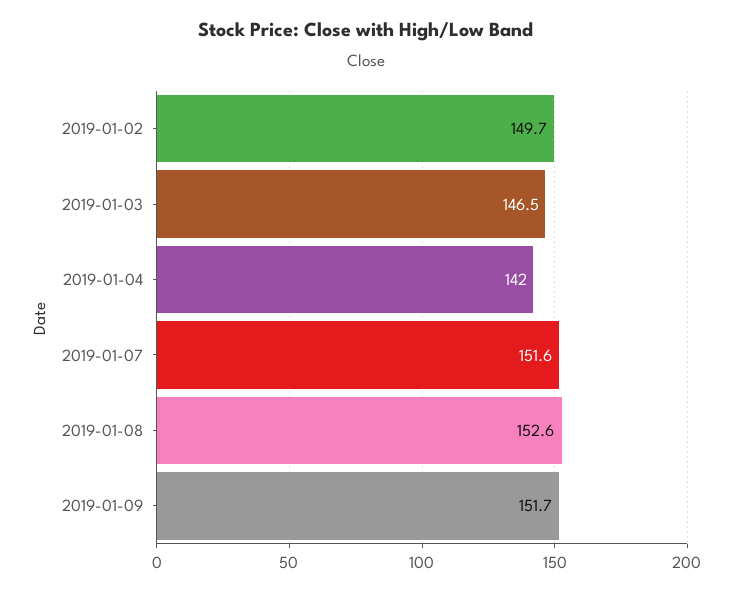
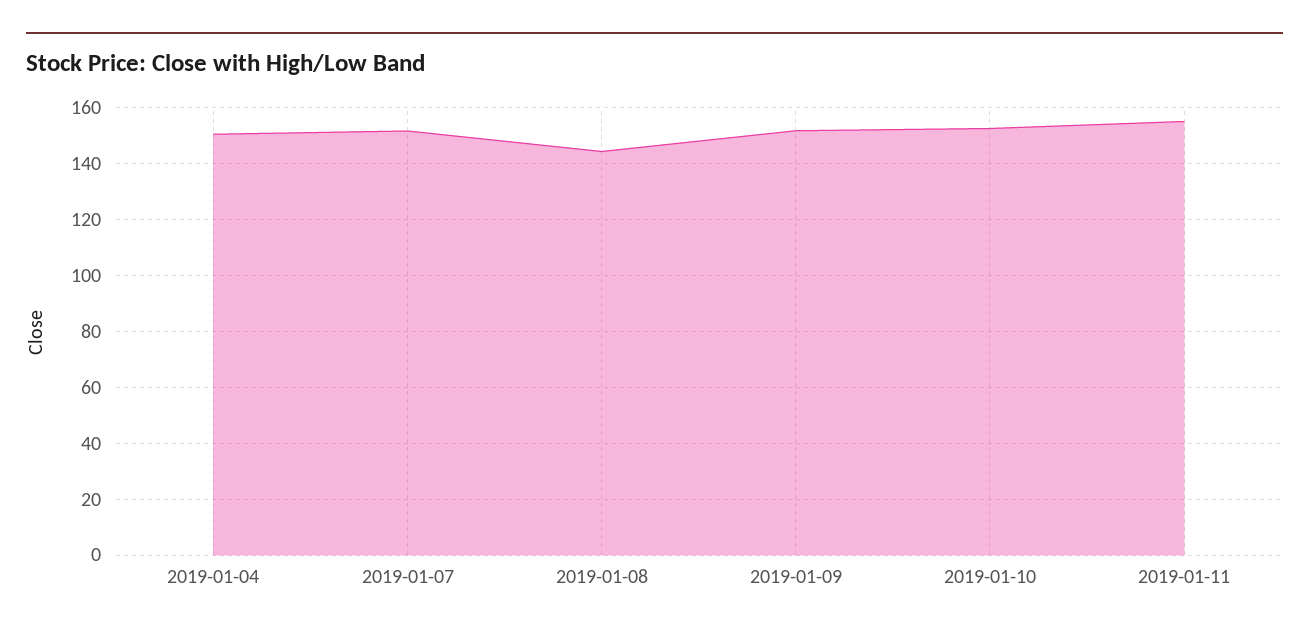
2019-01-02: 149.7 -> none
2019-01-03: 146.5 -> none
2019-01-04: 142 -> 150
2019-01-08: 152.6 -> 145
2019-01-10: none -> 152.5
2019-01-11: none -> 155

